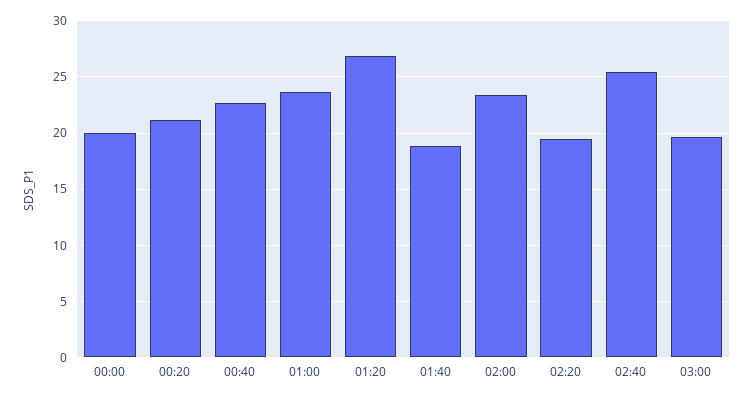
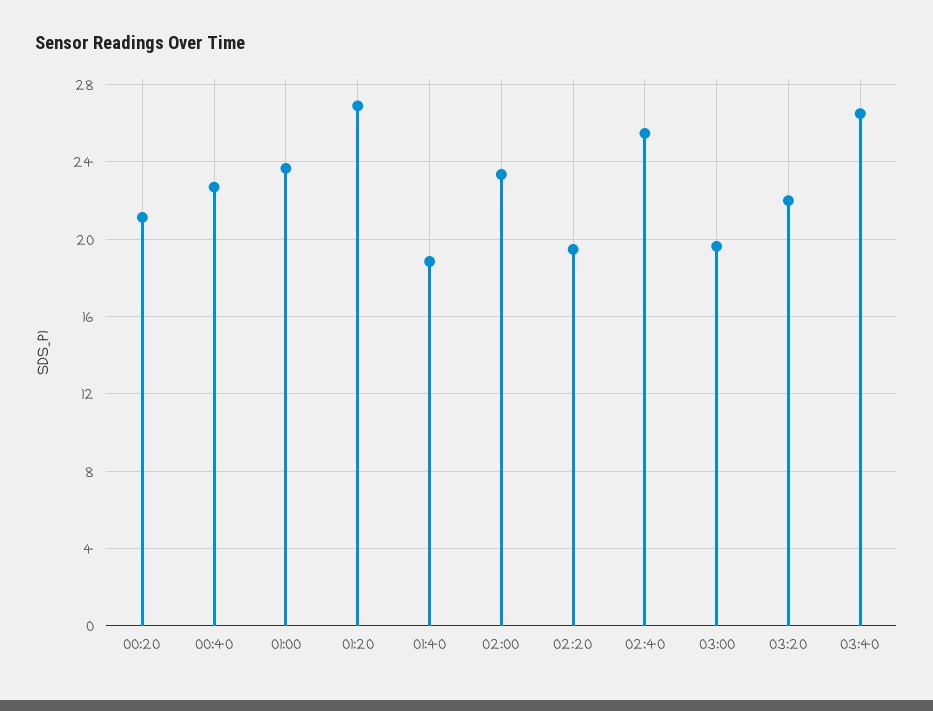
00:00: 20 -> none
03:20: none -> 22
03:40: none -> 26.5

